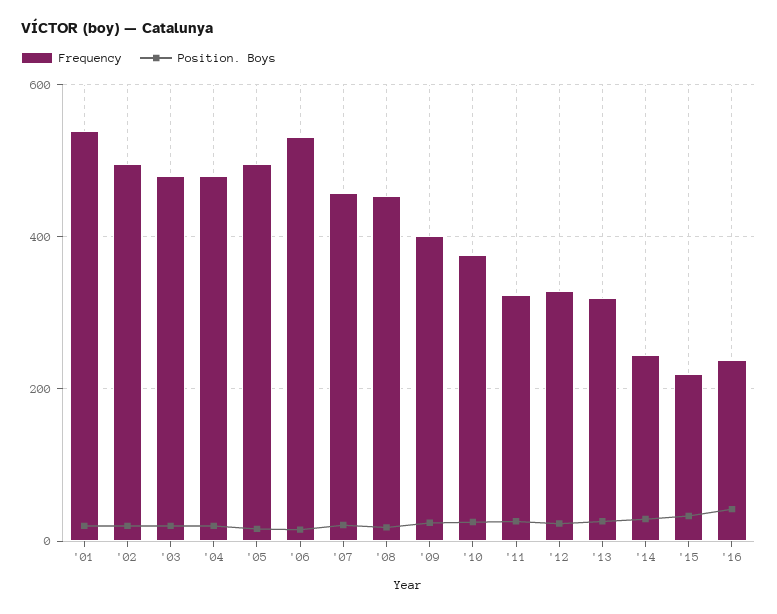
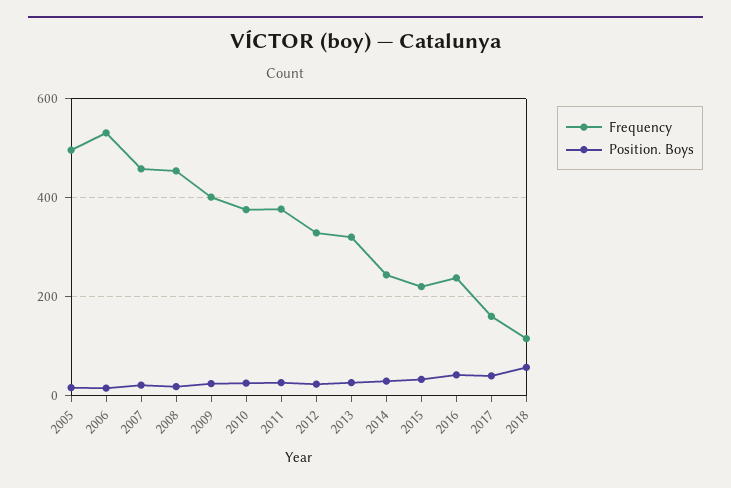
Frequency, '01: 540 -> none
Position. Boys, '01: 20 -> none
Frequency, '02: 500 -> none
Position. Boys, '02: 20 -> none
Frequency, '03: 480 -> none
Position. Boys, '03: 20 -> none
Frequency, '04: 480 -> none
Position. Boys, '04: 20 -> none
Frequency, '11: 320 -> 380
Frequency, 2017: none -> 160
Position. Boys, 2017: none -> 40
Frequency, 2018: none -> 120
Position. Boys, 2018: none -> 60

